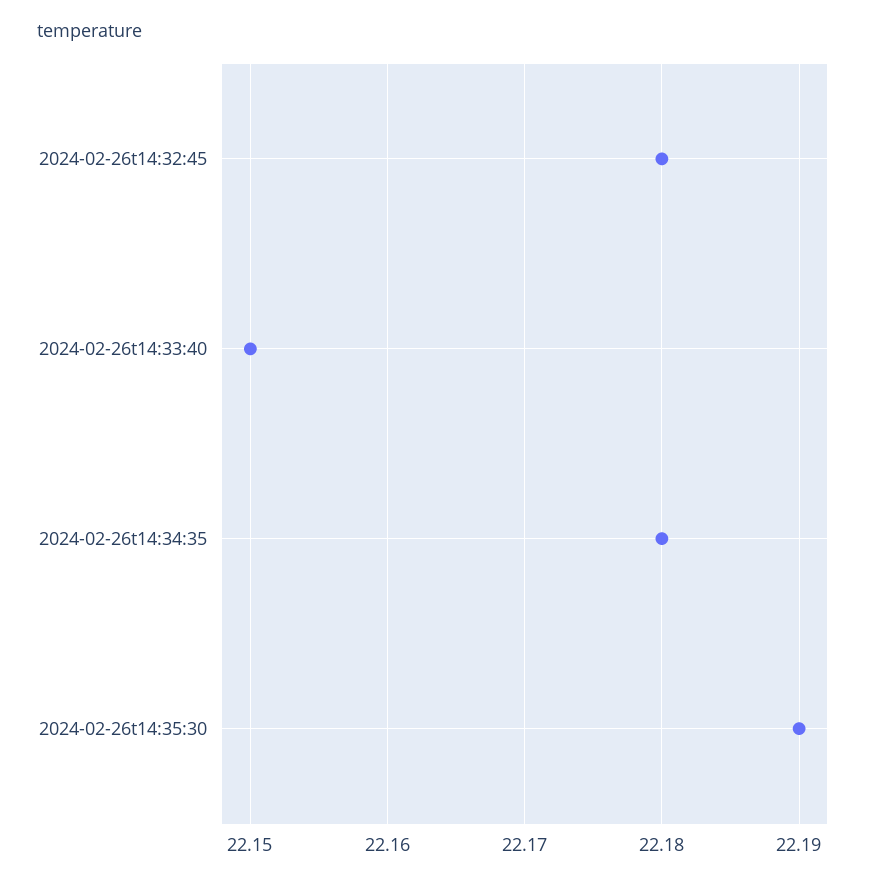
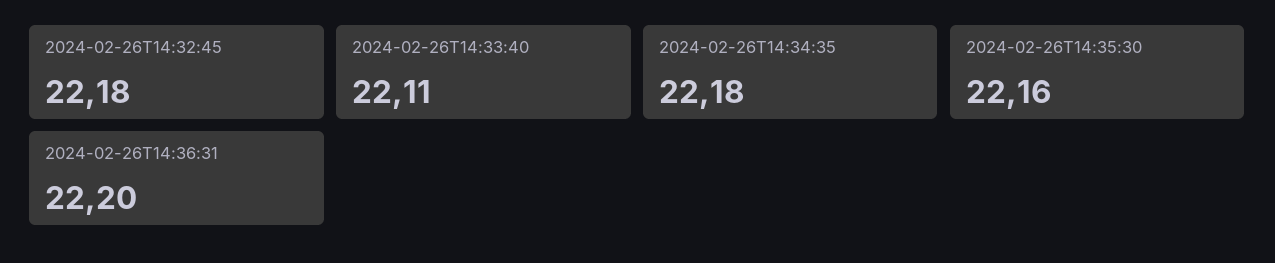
2024-02-26t14:33:40: 22.15 -> 22.11
2024-02-26t14:35:30: 22.19 -> 22.16
2024-02-26T14:36:31: none -> 22.2

